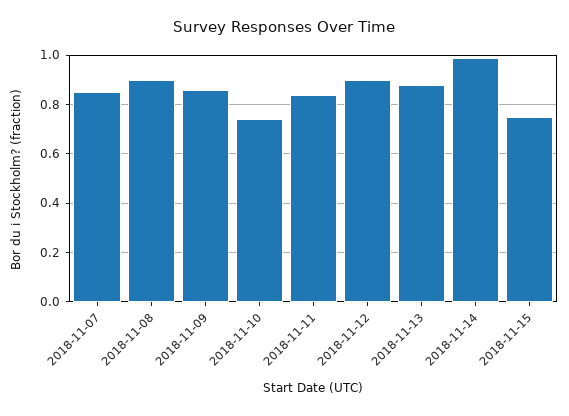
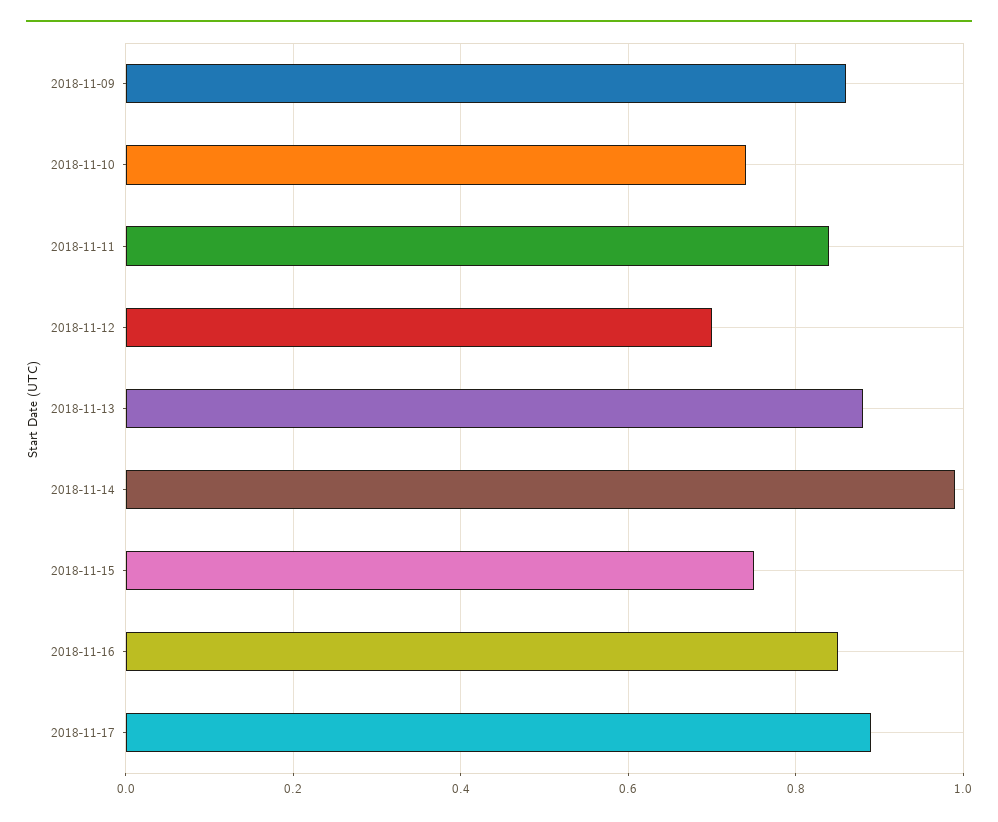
2018-11-07: 0.85 -> none
2018-11-08: 0.9 -> none
2018-11-12: 0.9 -> 0.7
2018-11-16: none -> 0.85
2018-11-17: none -> 0.9

